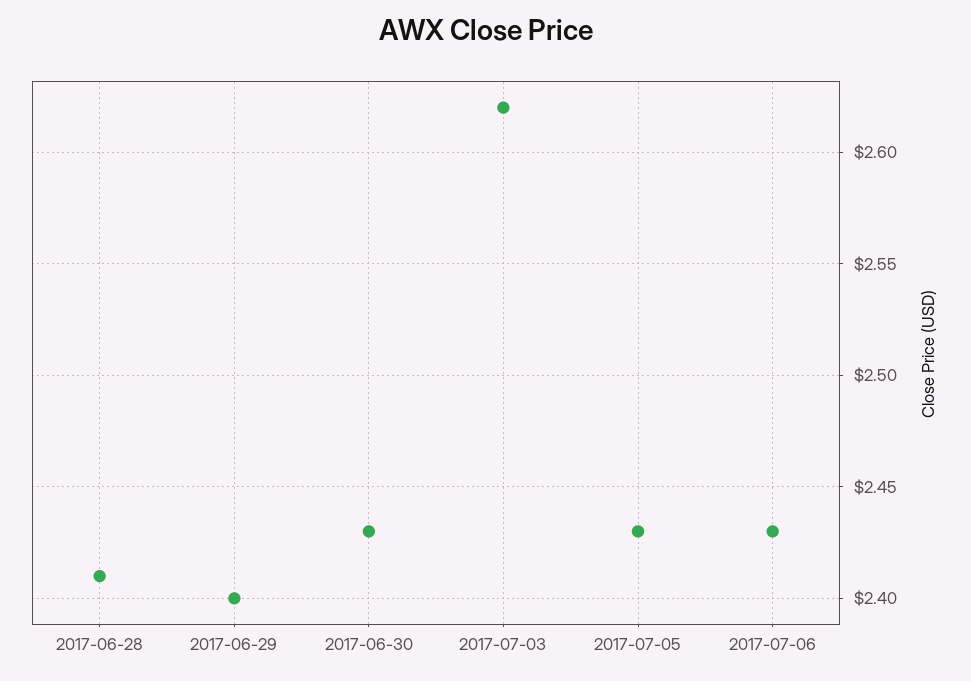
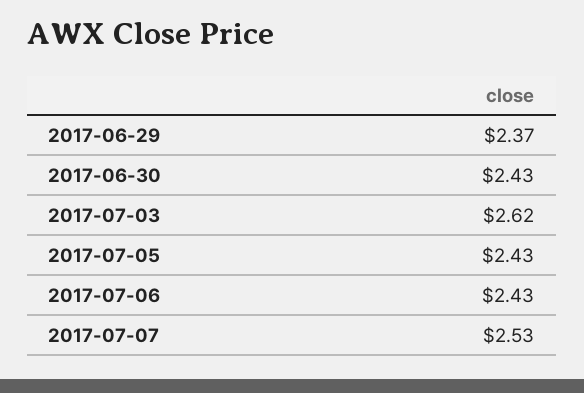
2017-06-28: 2.41 -> none
2017-06-29: 2.4 -> 2.37
2017-07-07: none -> 2.53

